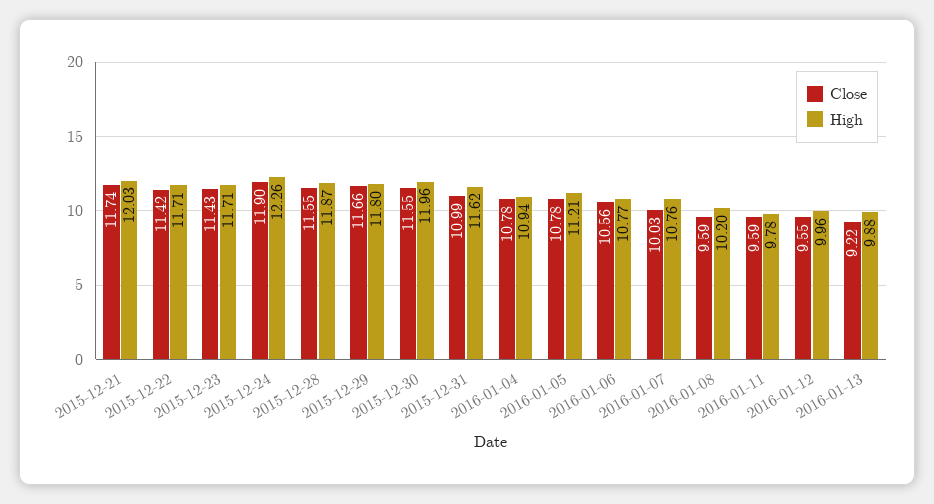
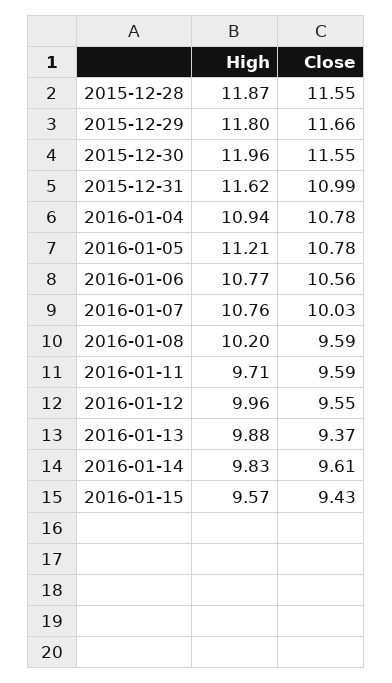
Close, 2015-12-21: 11.74 -> none
High, 2015-12-21: 12.03 -> none
Close, 2015-12-22: 11.42 -> none
High, 2015-12-22: 11.71 -> none
Close, 2015-12-23: 11.43 -> none
High, 2015-12-23: 11.71 -> none
Close, 2015-12-24: 11.9 -> none
High, 2015-12-24: 12.26 -> none
High, 2016-01-11: 9.78 -> 9.71
Close, 2016-01-13: 9.22 -> 9.37
High, 2016-01-14: none -> 9.83
Close, 2016-01-14: none -> 9.61
High, 2016-01-15: none -> 9.57
Close, 2016-01-15: none -> 9.43

